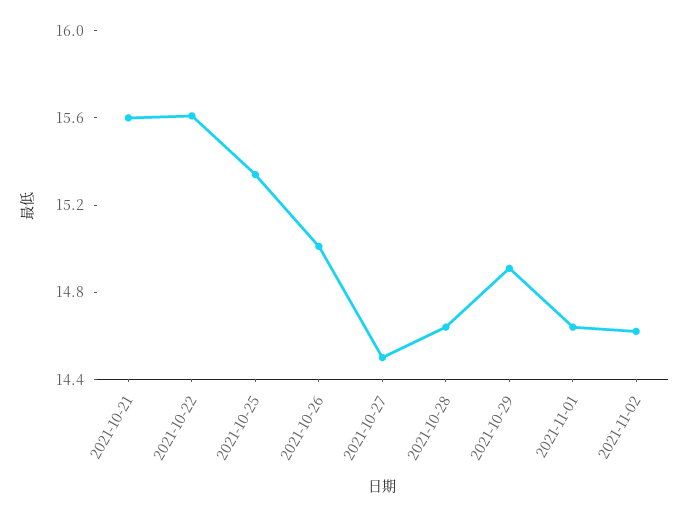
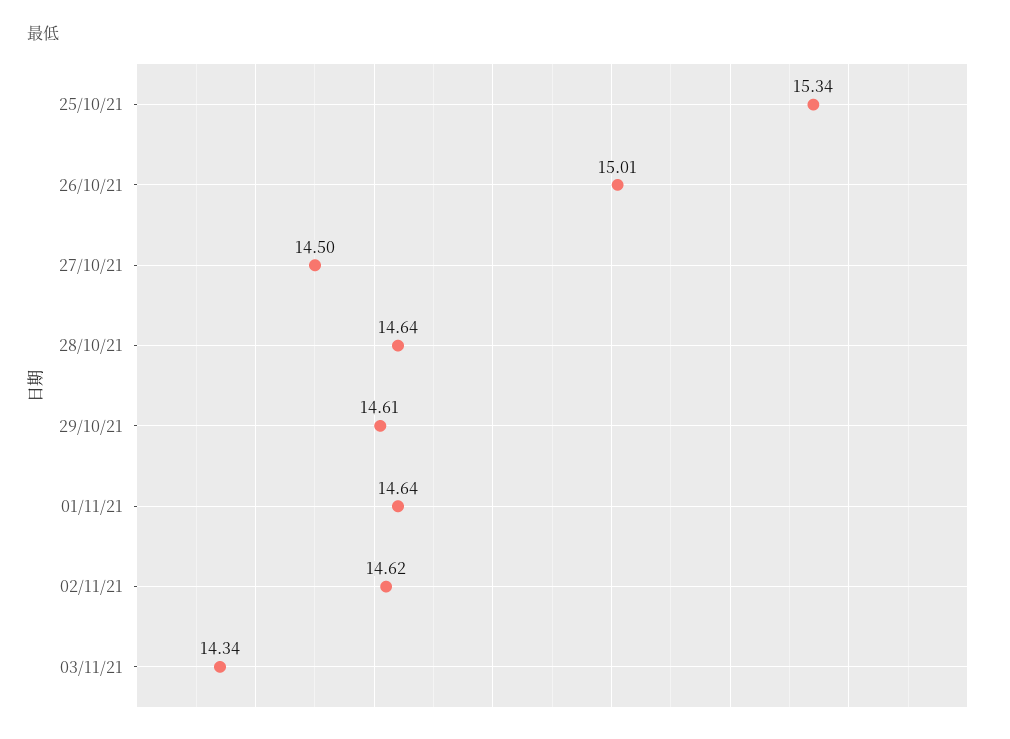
2021-10-21: 15.6 -> none
2021-10-22: 15.6 -> none
2021-10-29: 14.9 -> 14.61
03/11/21: none -> 14.34

